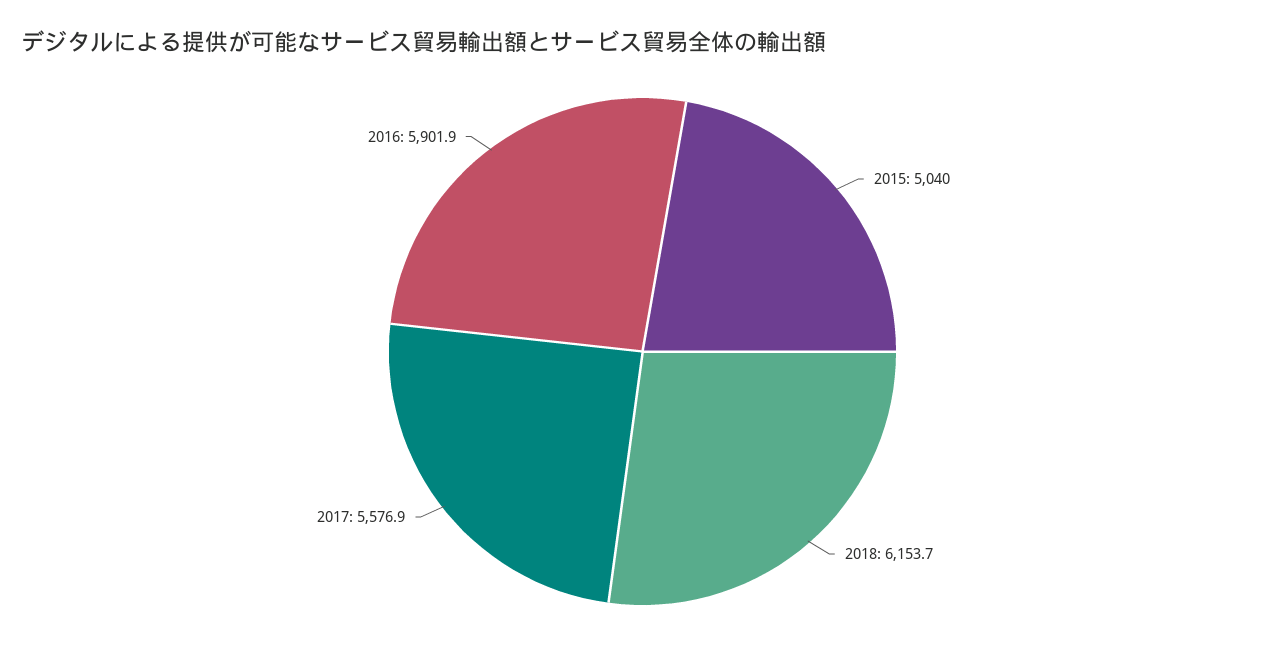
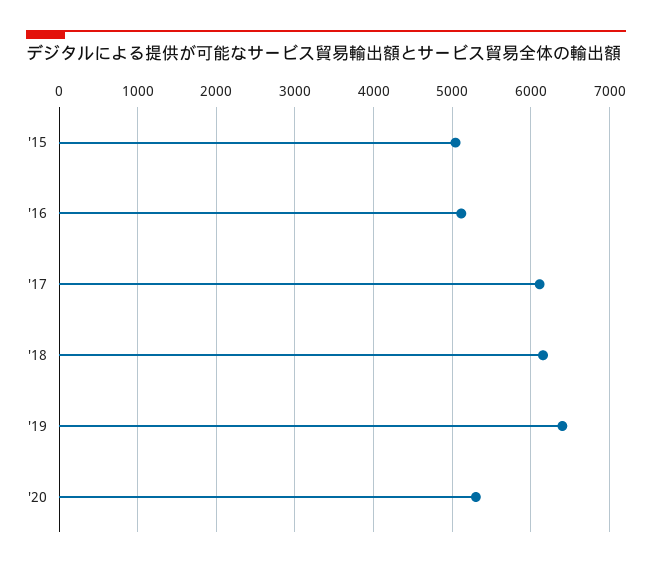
2017: 5576.9 -> 6100
2016: 5901.9 -> 5100
'19: none -> 6400
'20: none -> 5300

